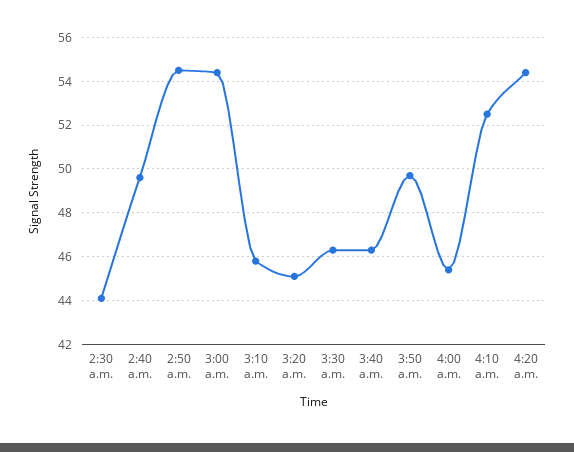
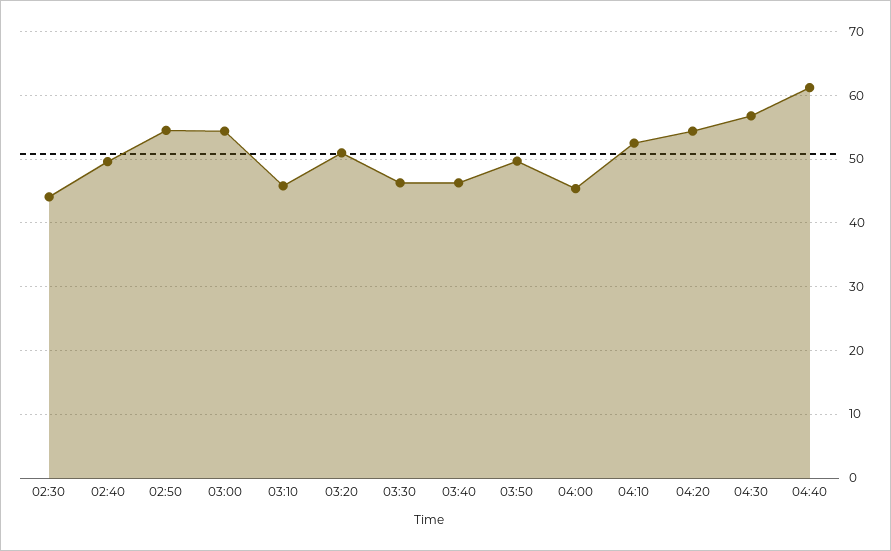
3:20 a.m.: 45 -> 51
04:30: none -> 57
04:40: none -> 61

